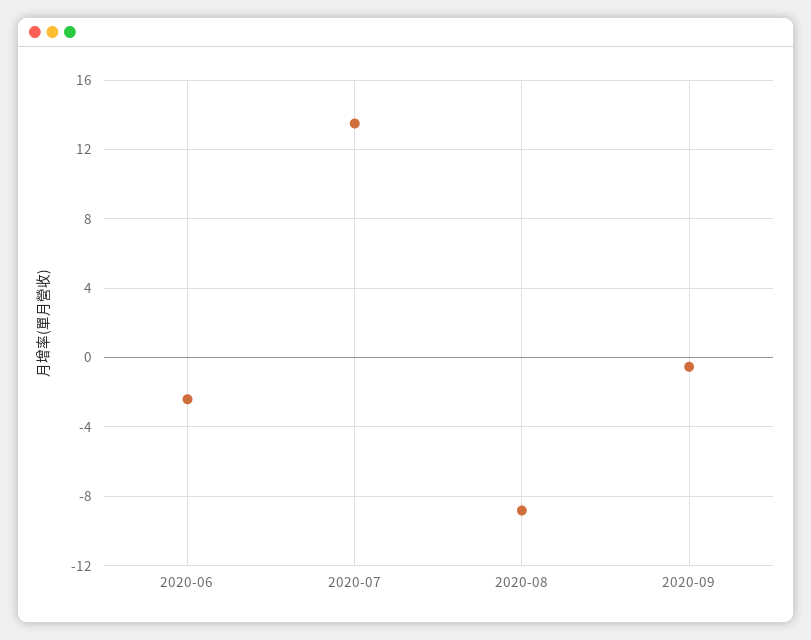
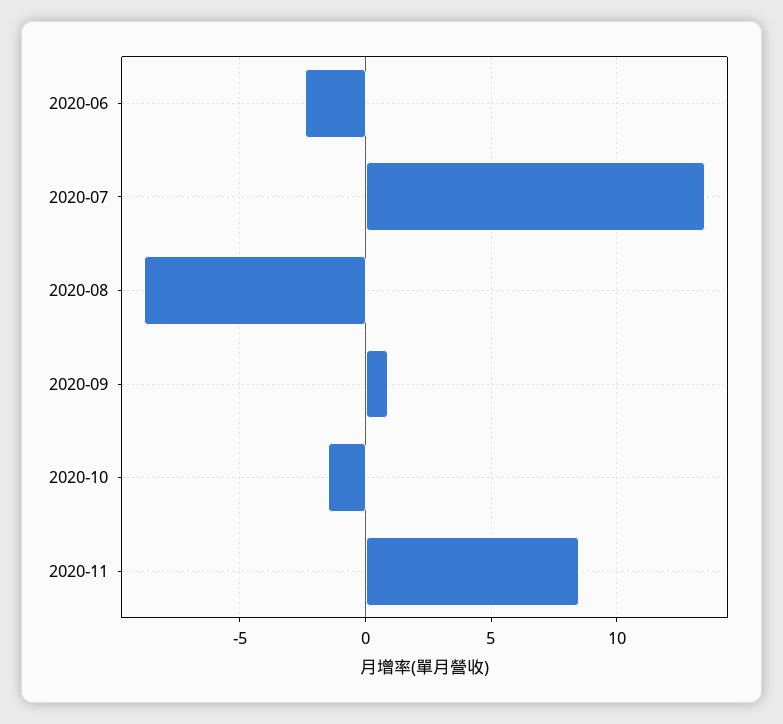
2020-09: -0.5 -> 1
2020-10: none -> -1.5
2020-11: none -> 8.5

